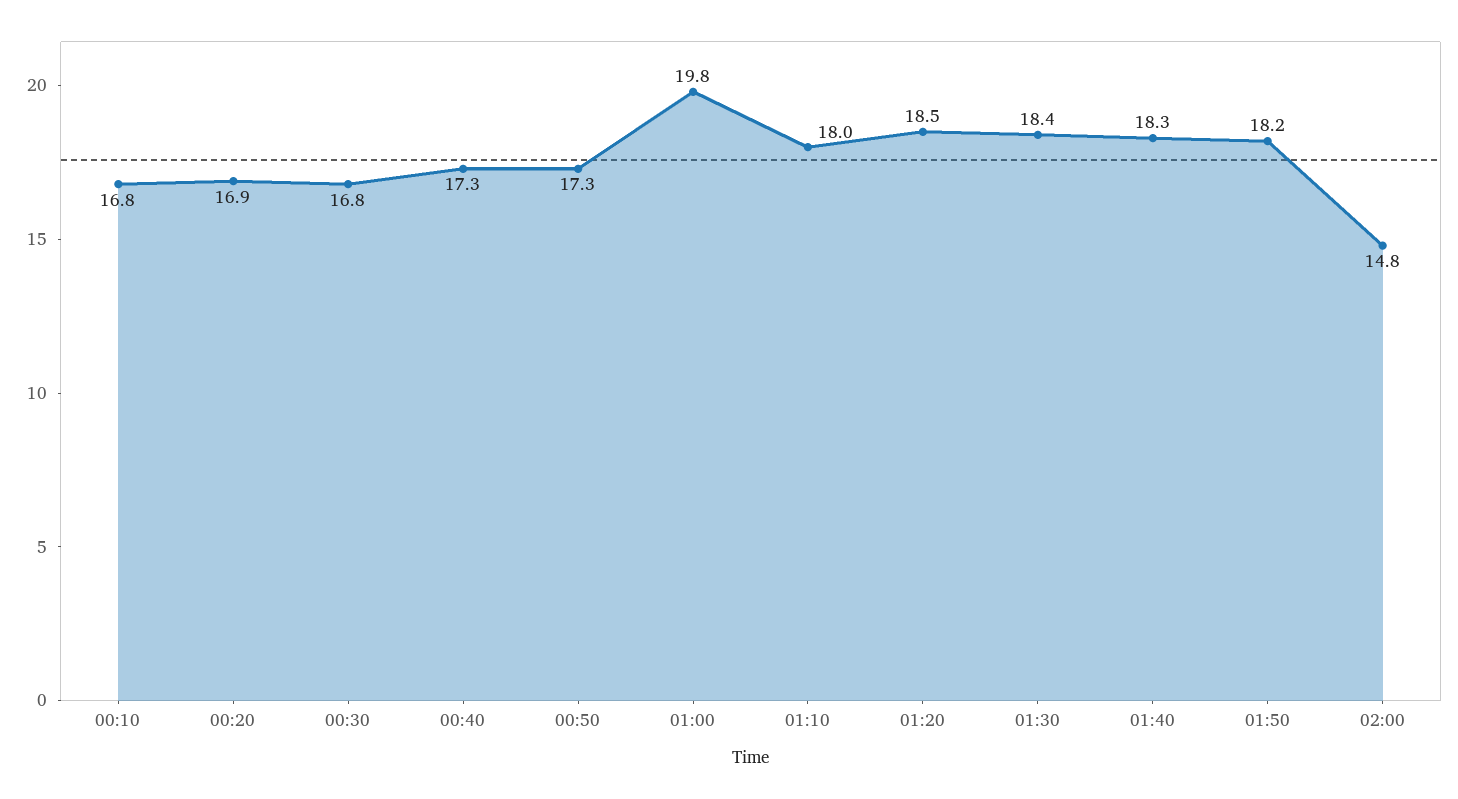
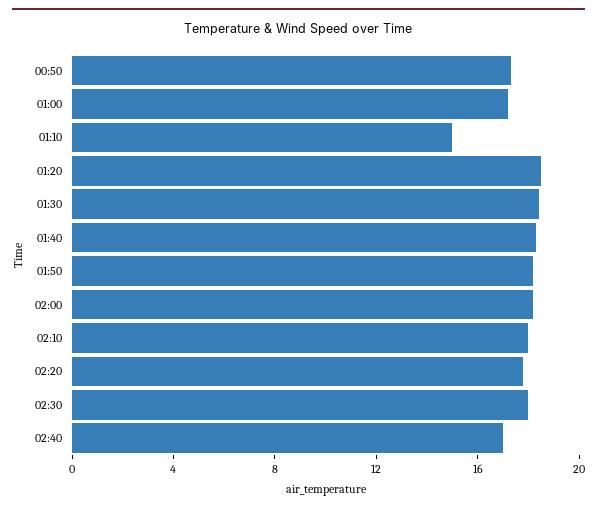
00:10: 16.8 -> none
00:20: 16.9 -> none
00:30: 16.8 -> none
00:40: 17.3 -> none
01:00: 19.8 -> 17
01:10: 18 -> 15
02:00: 14.8 -> 18
02:10: none -> 18
02:20: none -> 18
02:30: none -> 18
02:40: none -> 17

